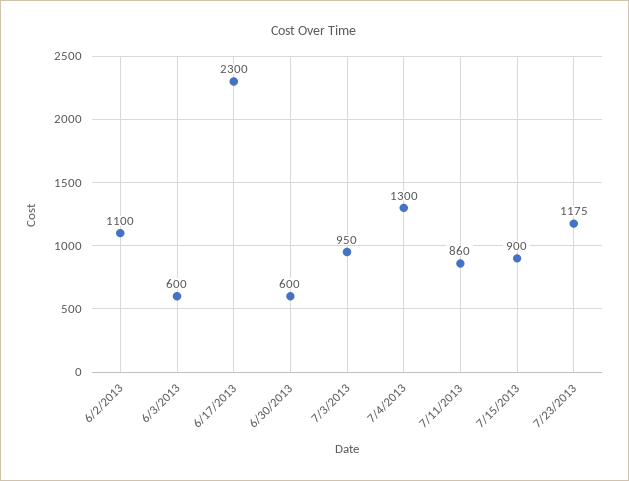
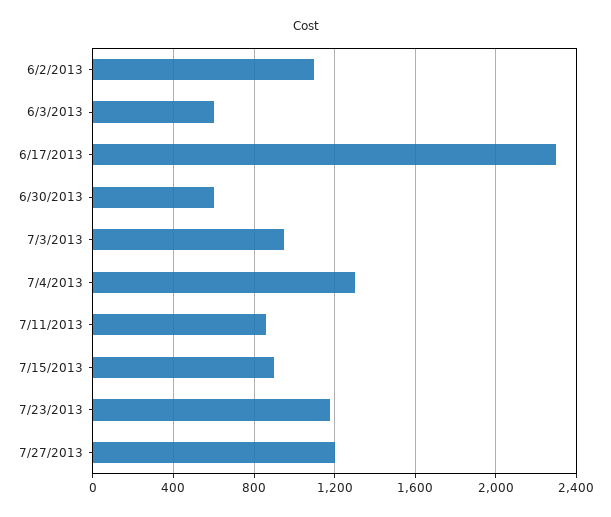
7/27/2013: none -> 1200

